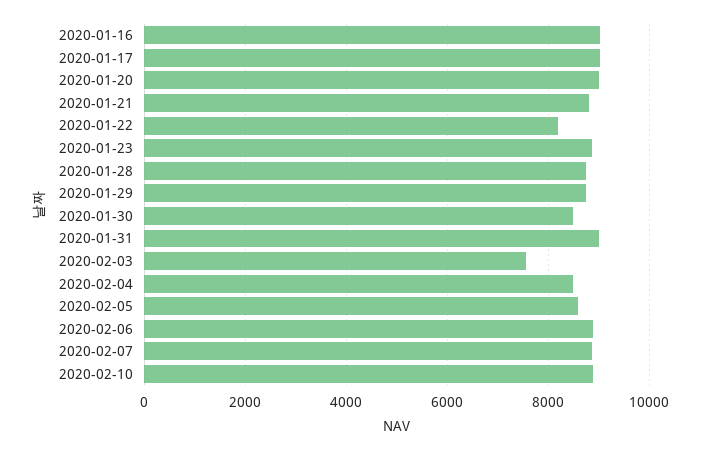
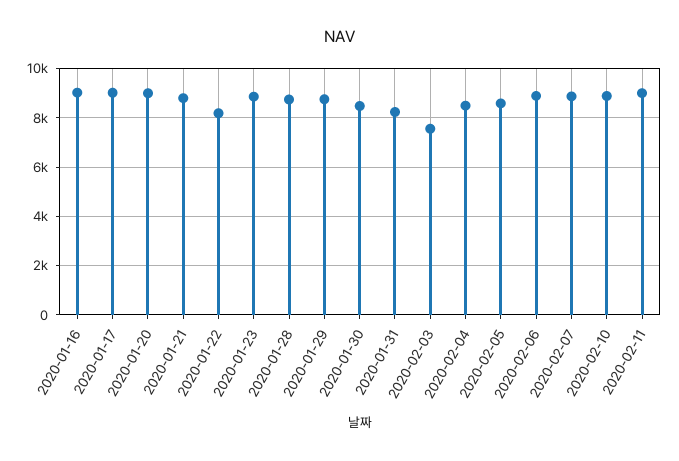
2020-01-31: 9000 -> 8250
2020-02-11: none -> 9000

